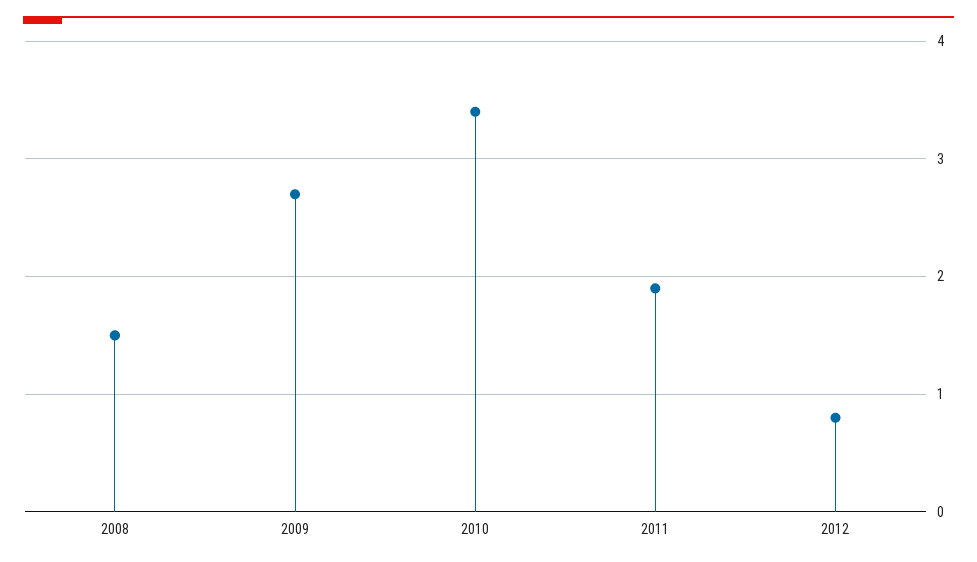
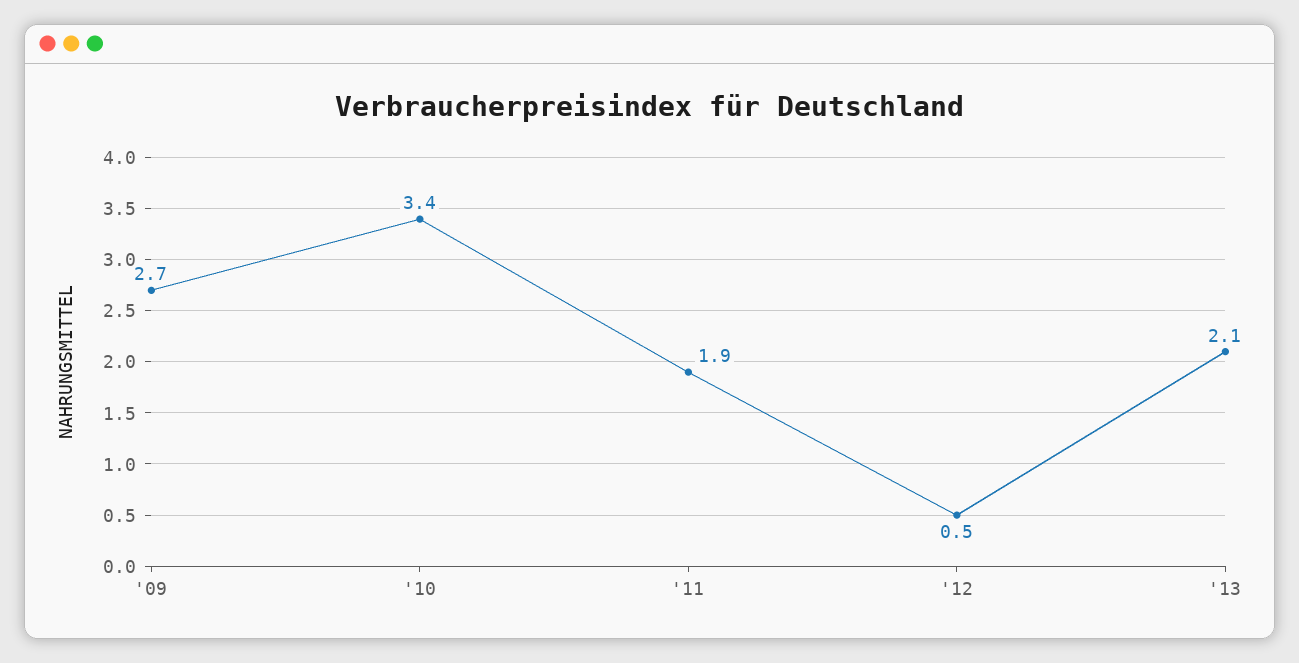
2008: 1.5 -> none
2012: 0.8 -> 0.5
'13: none -> 2.1

